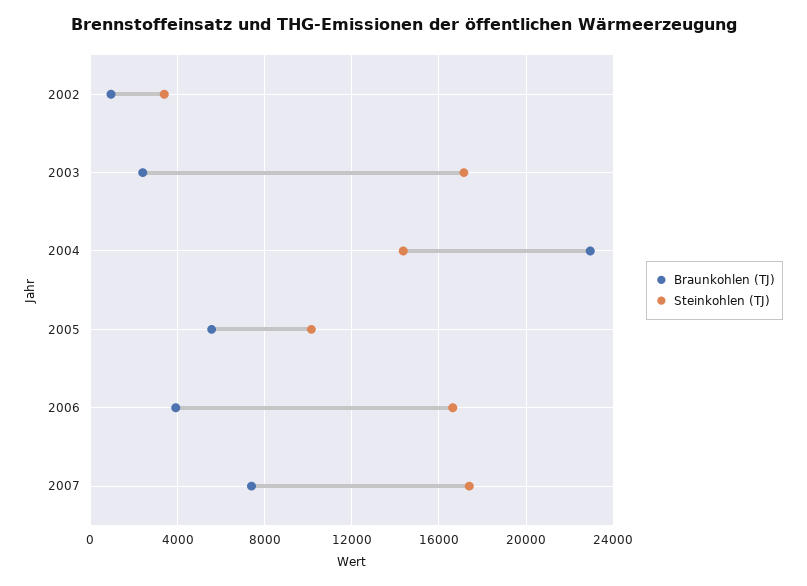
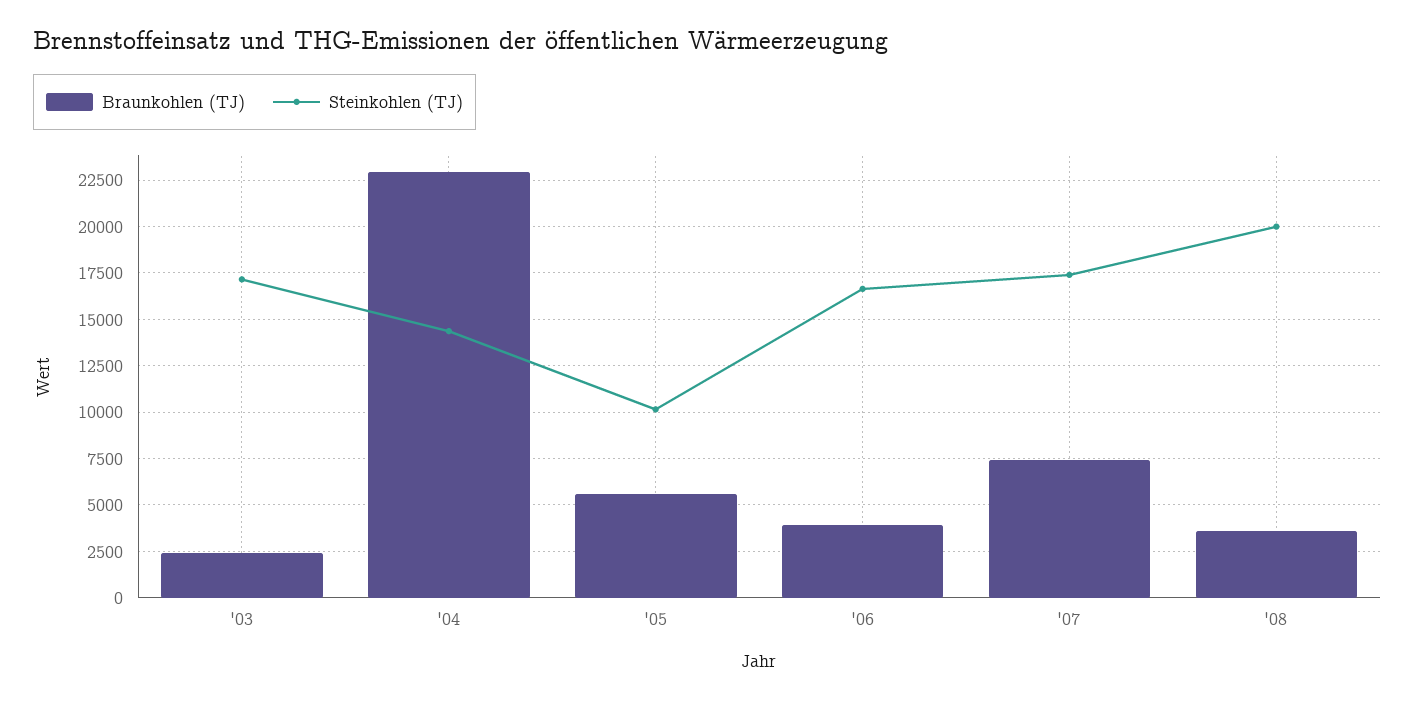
Braunkohlen (TJ), 2002: 1000 -> none
Steinkohlen (TJ), 2002: 3500 -> none
Braunkohlen (TJ), '08: none -> 3500
Steinkohlen (TJ), '08: none -> 20000

